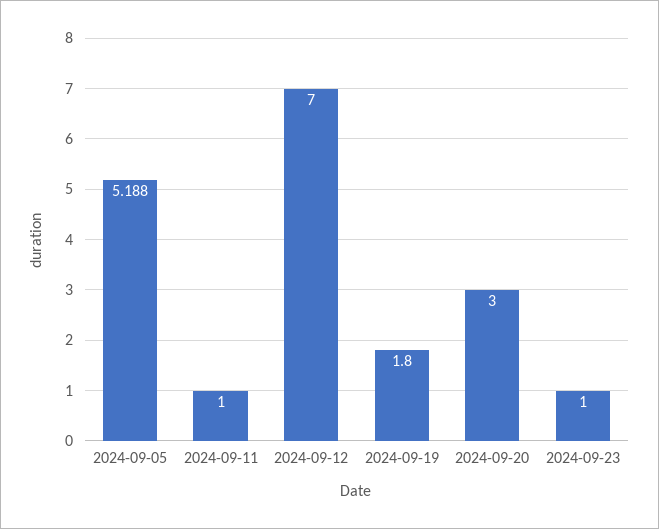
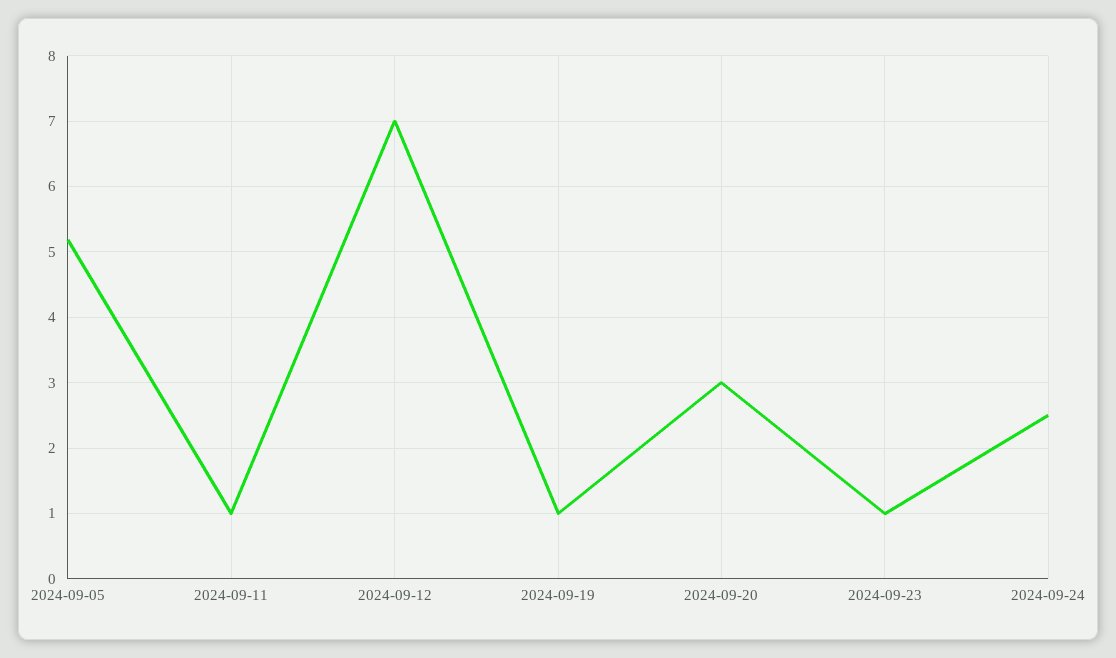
2024-09-19: 1.8 -> 1
2024-09-24: none -> 2.5

